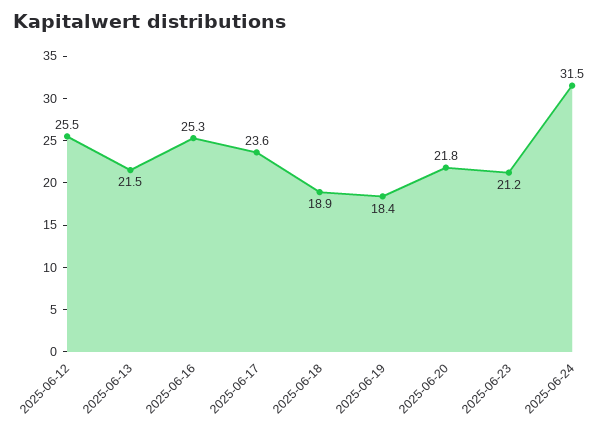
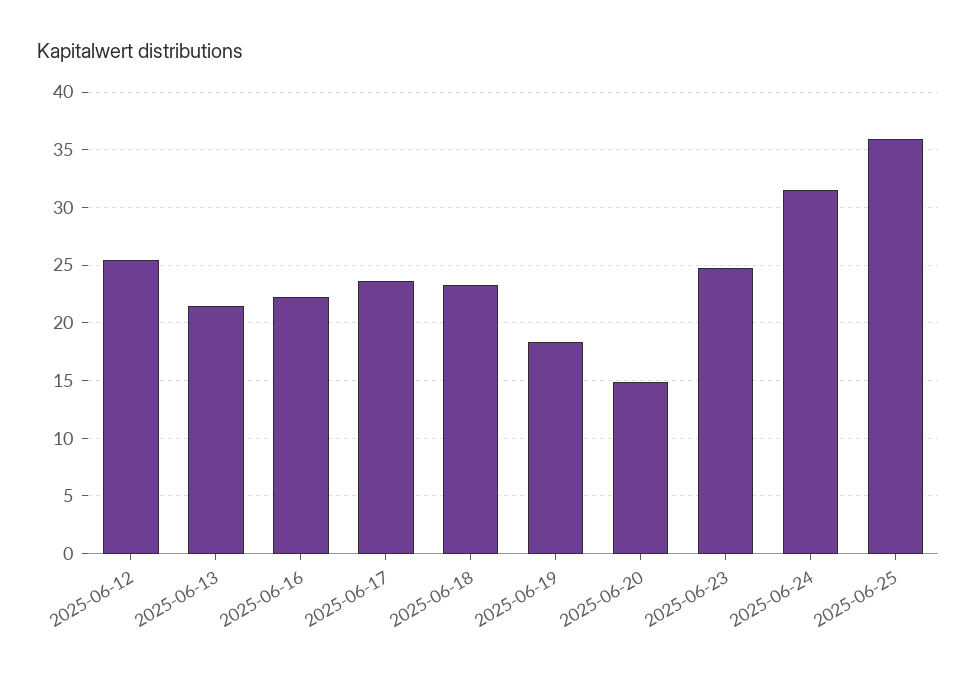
2025-06-16: 25.3 -> 22
2025-06-18: 18.9 -> 23
2025-06-20: 21.8 -> 15
2025-06-23: 21.2 -> 25
2025-06-25: none -> 36

